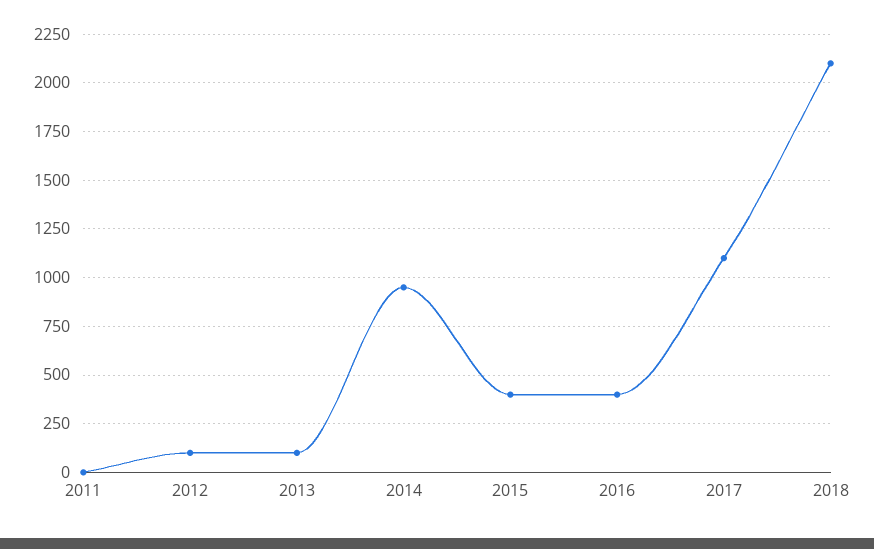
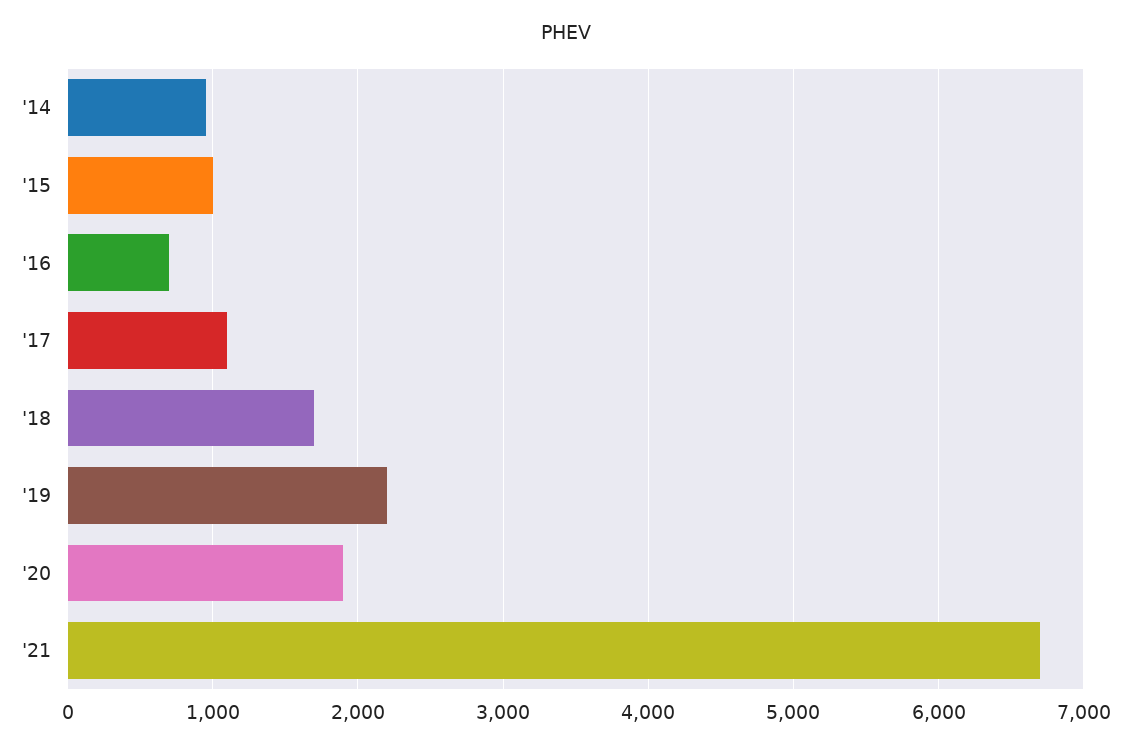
2011: 0 -> none
2012: 100 -> none
2013: 100 -> none
2015: 400 -> 1000
2016: 400 -> 700
2018: 2100 -> 1700
'19: none -> 2200
'20: none -> 1900
'21: none -> 6700

